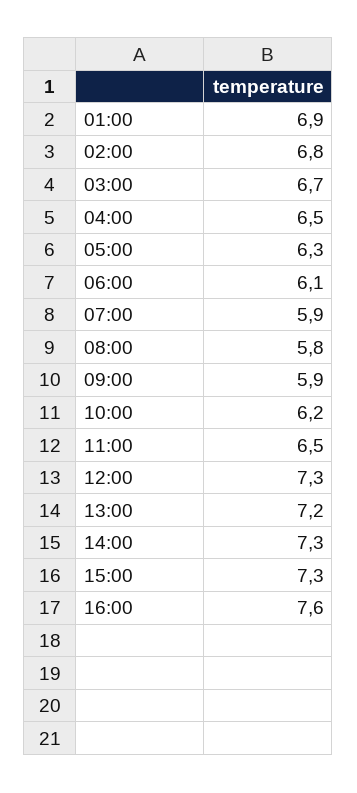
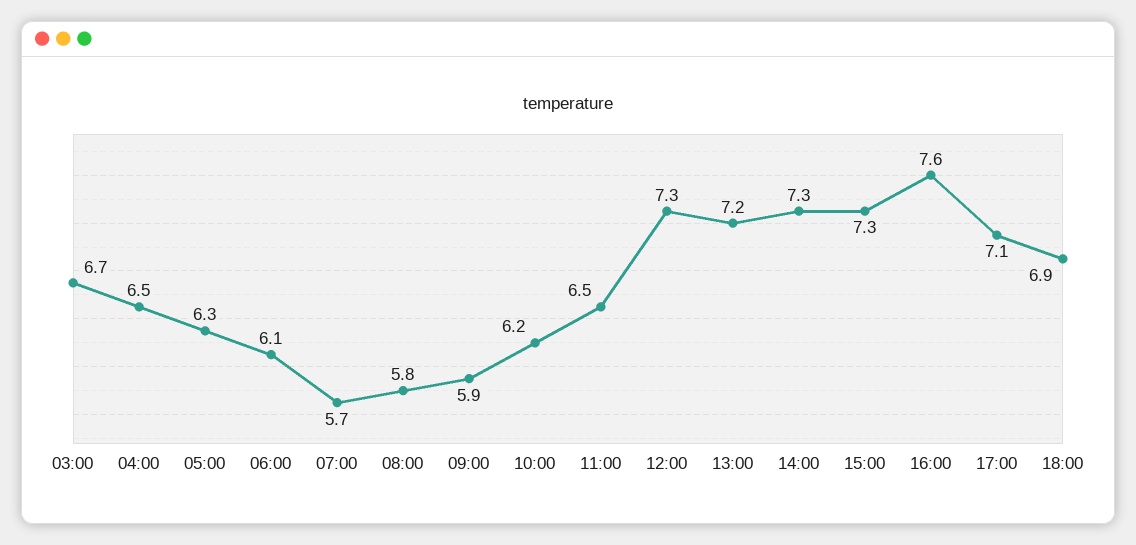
01:00: 6.9 -> none
02:00: 6.8 -> none
07:00: 5.9 -> 5.7
17:00: none -> 7.1
18:00: none -> 6.9

